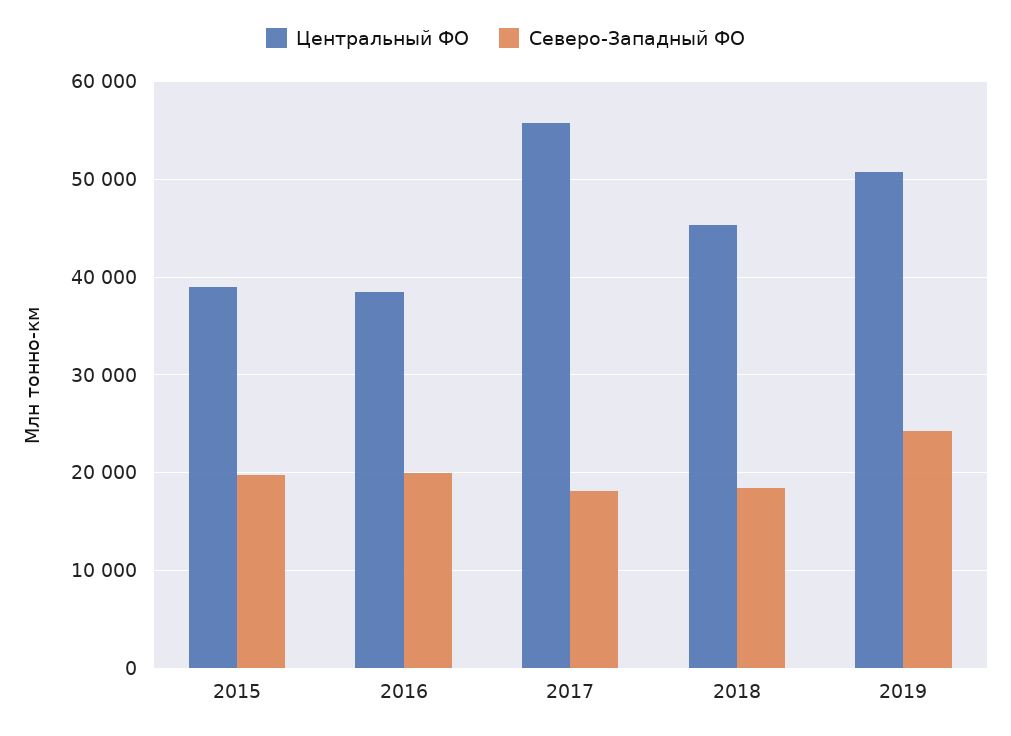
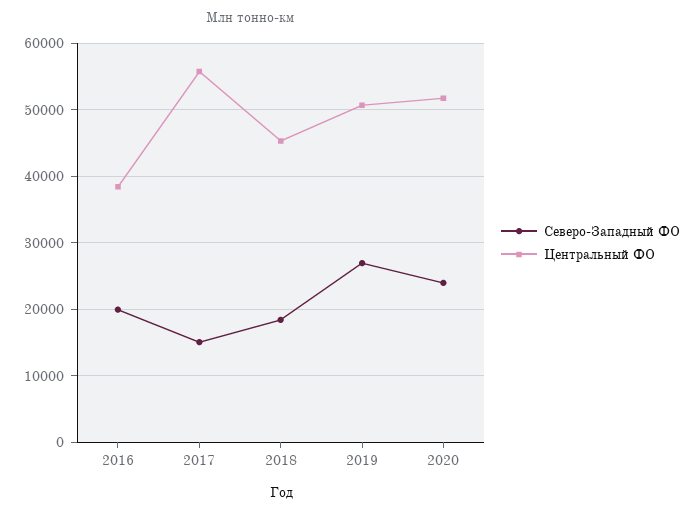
Центральный ФО, 2015: 39000 -> none
Северо-Западный ФО, 2015: 20000 -> none
Северо-Западный ФО, 2017: 18000 -> 15000
Северо-Западный ФО, 2019: 24000 -> 27000
Северо-Западный ФО, 2020: none -> 24000
Центральный ФО, 2020: none -> 52000

